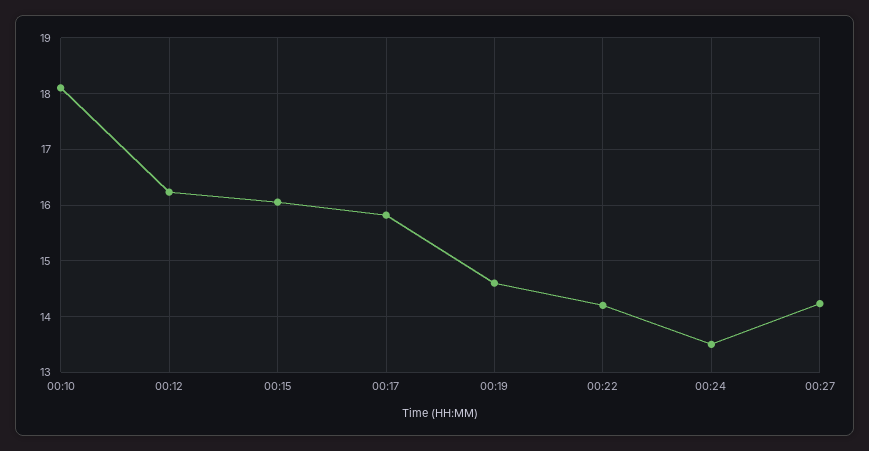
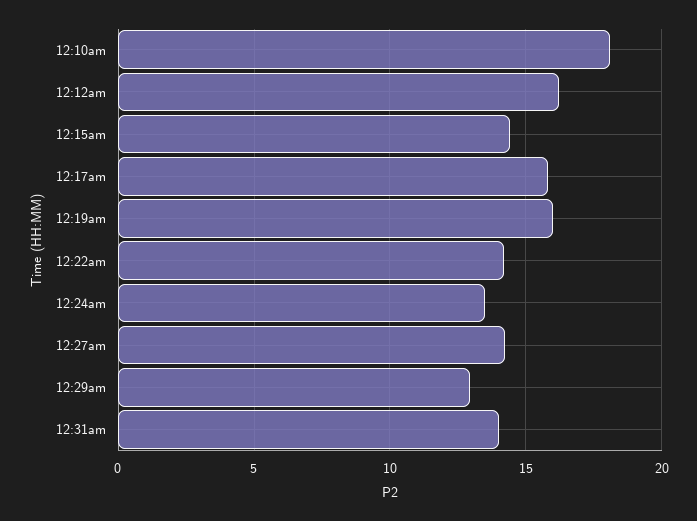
00:15: 16 -> 14.5
00:19: 14.6 -> 16
12:29am: none -> 13
12:31am: none -> 14

